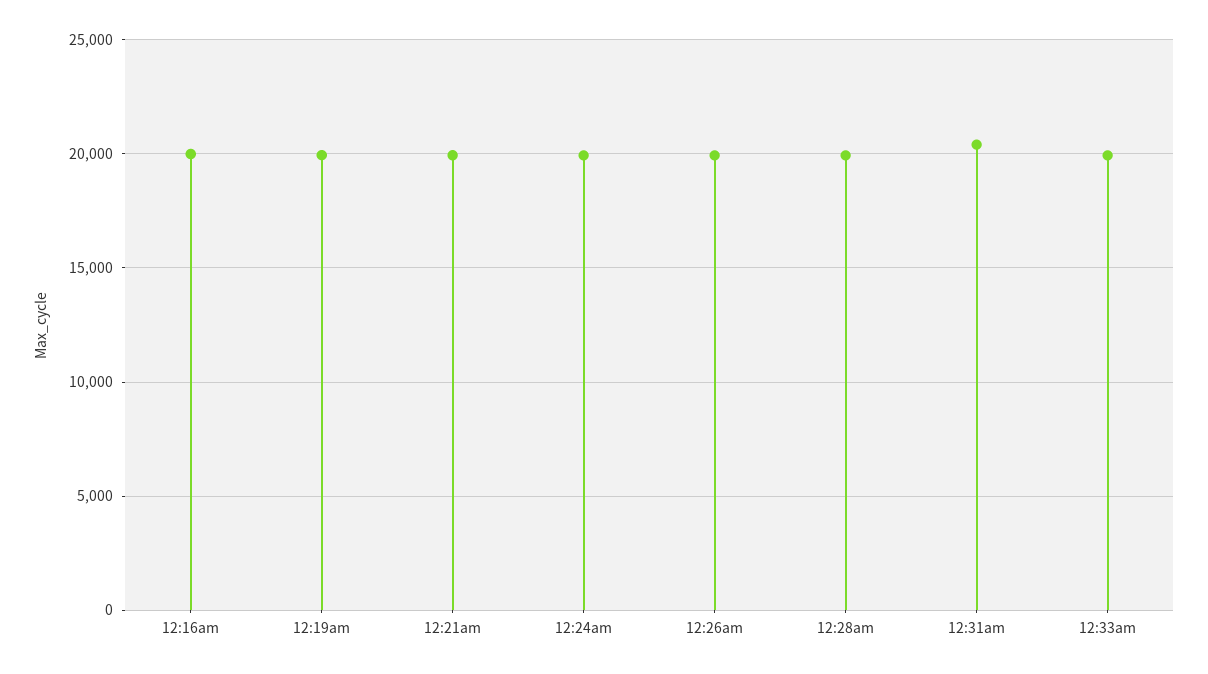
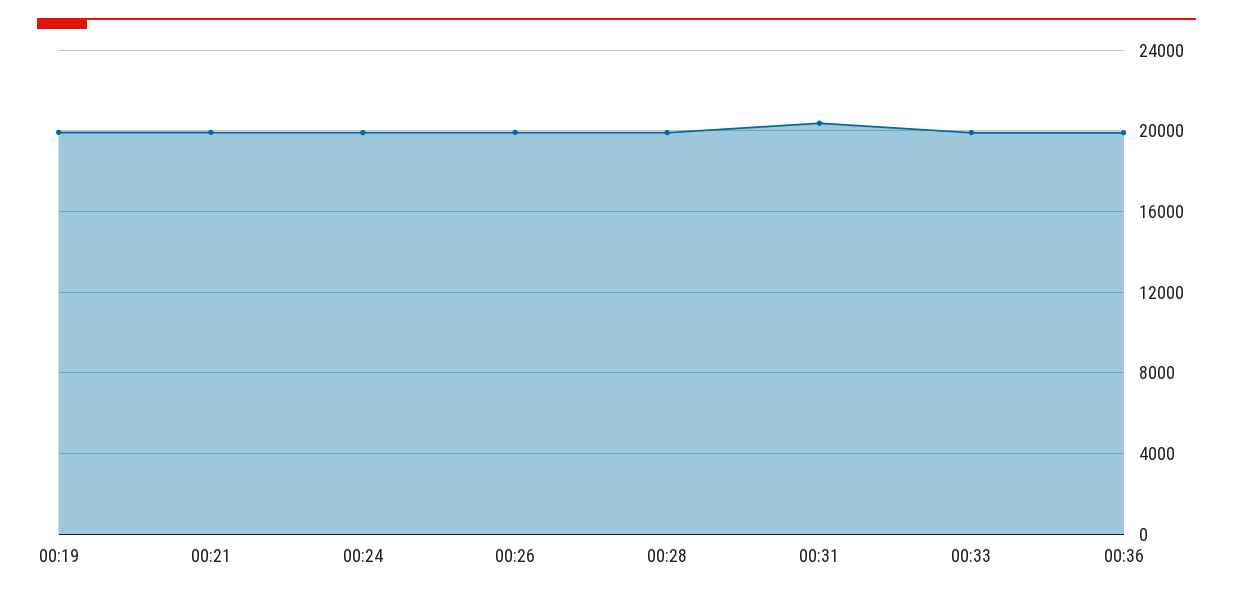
12:16am: 20000 -> none
00:36: none -> 20000

